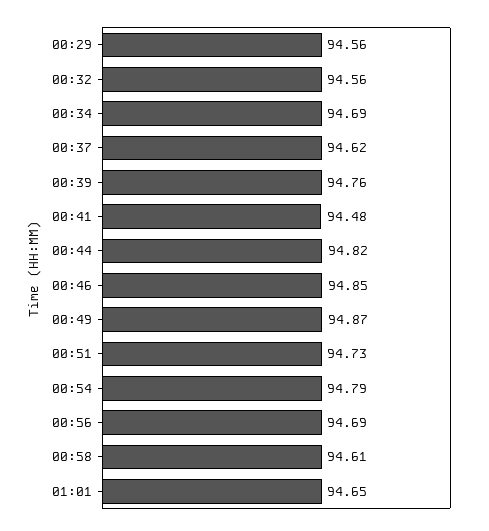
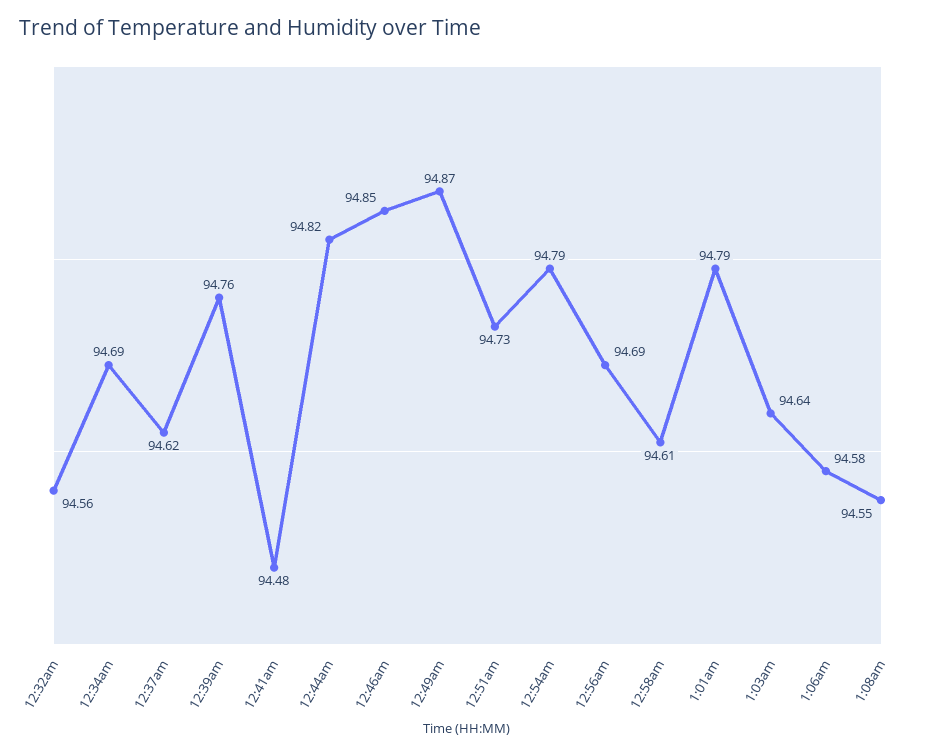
00:29: 94.56 -> none
01:01: 94.65 -> 94.79
1:03am: none -> 94.64
1:06am: none -> 94.58
1:08am: none -> 94.55

